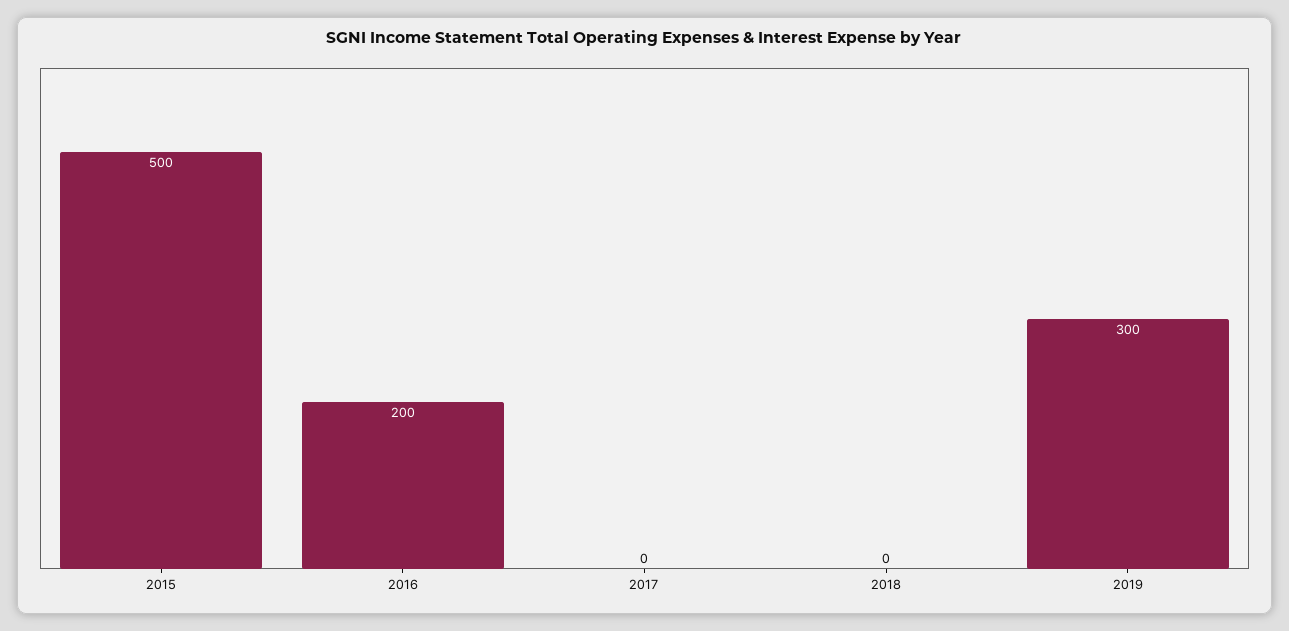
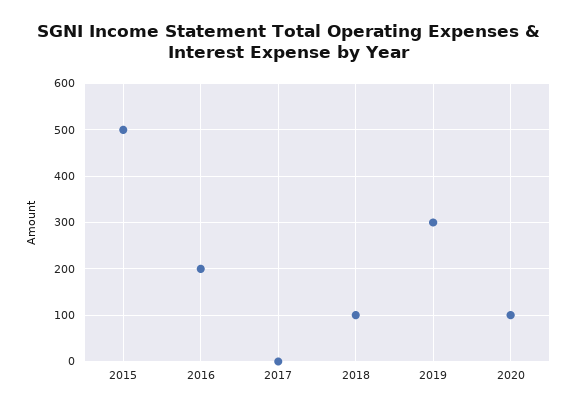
2018: 0 -> 100
2020: none -> 100

